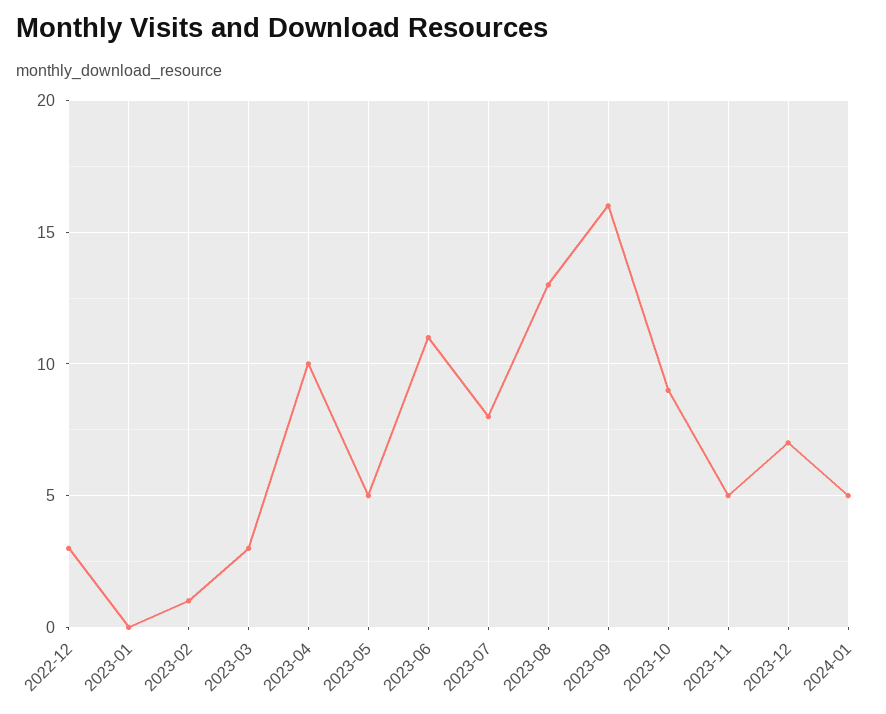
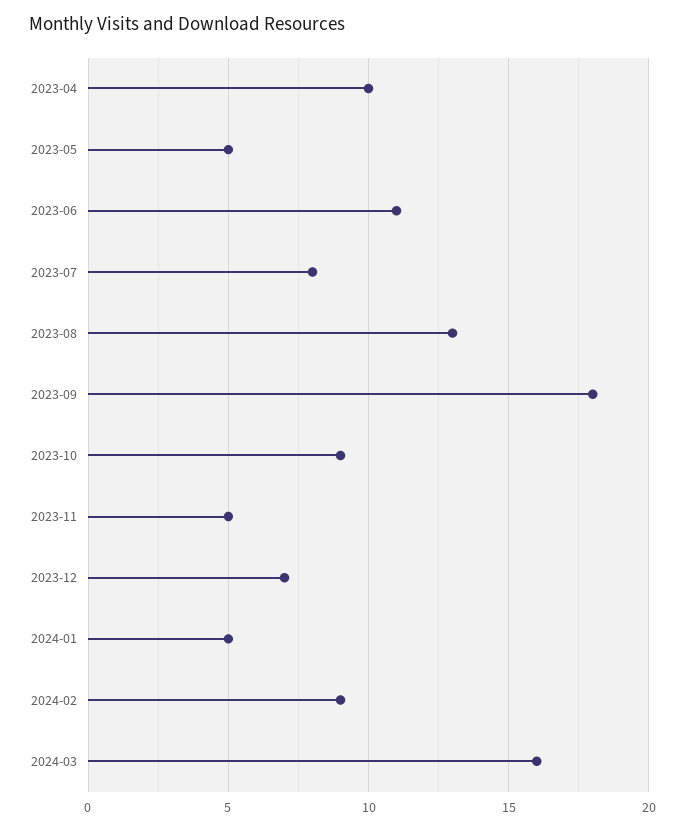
2022-12: 3 -> none
2023-01: 0 -> none
2023-02: 1 -> none
2023-03: 3 -> none
2023-09: 16 -> 18
2024-02: none -> 9
2024-03: none -> 16

